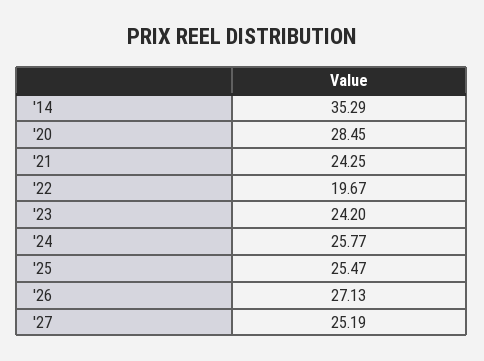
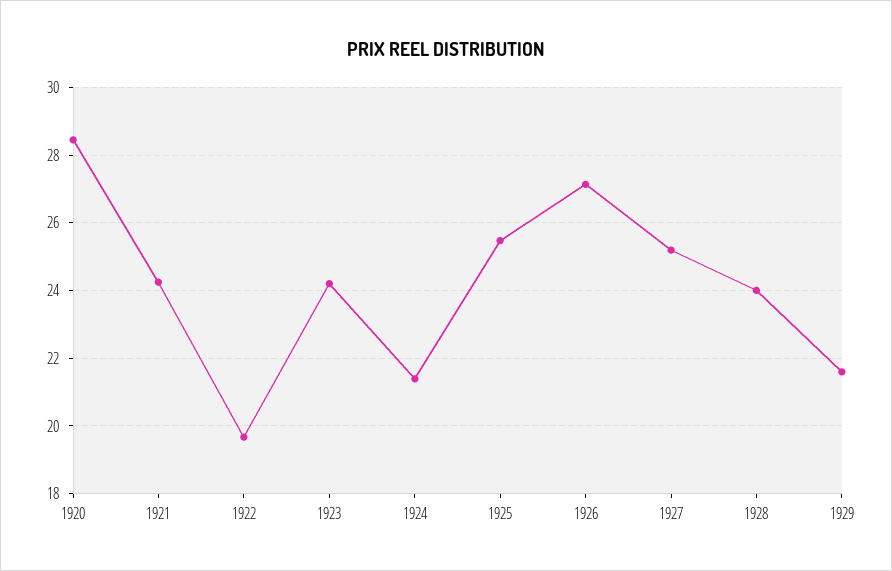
'14: 35.29 -> none
'24: 25.77 -> 21.4
1928: none -> 24
1929: none -> 21.6

